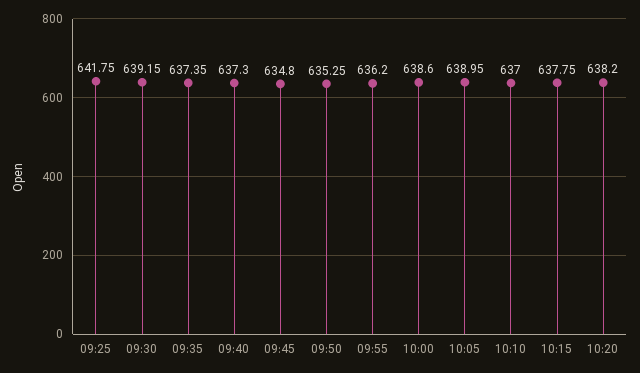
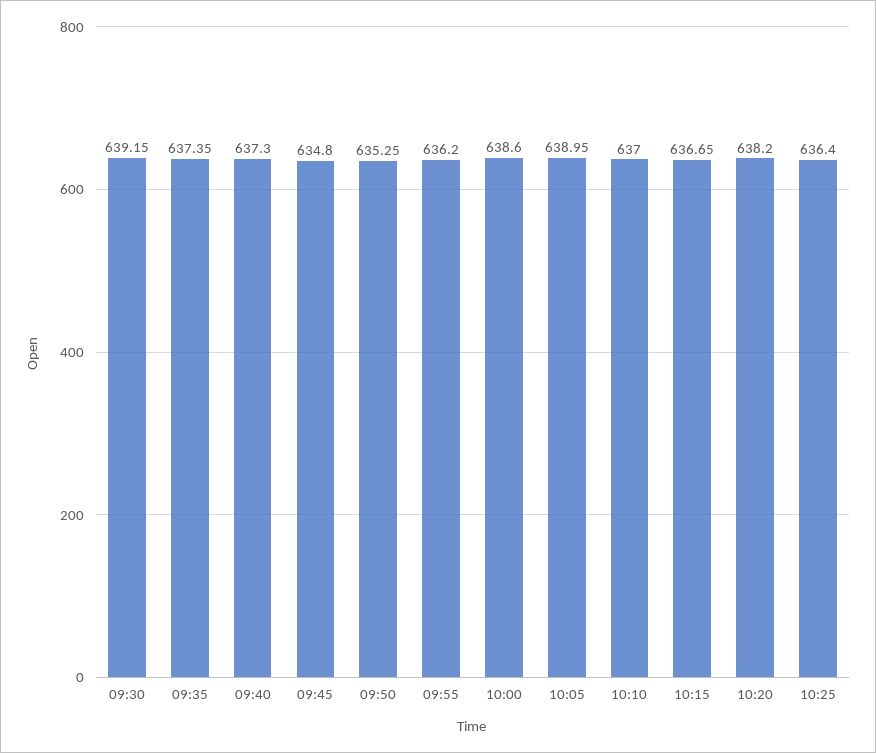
09:25: 641.75 -> none
10:15: 637.75 -> 636.65
10:25: none -> 636.4

